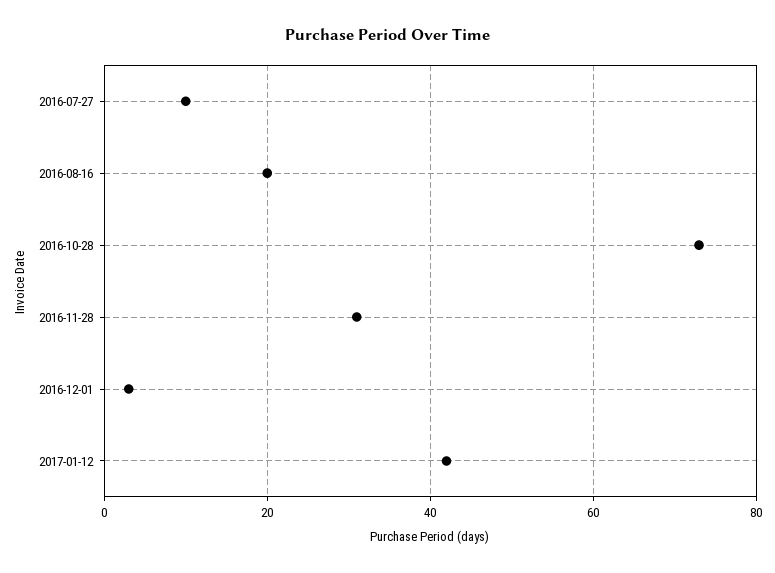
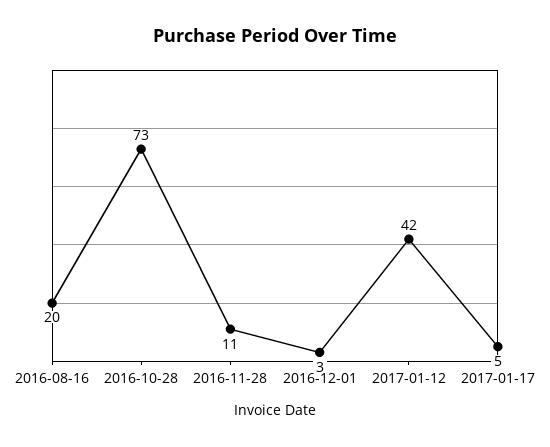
2016-07-27: 10 -> none
2016-11-28: 30 -> 11
2017-01-17: none -> 5

